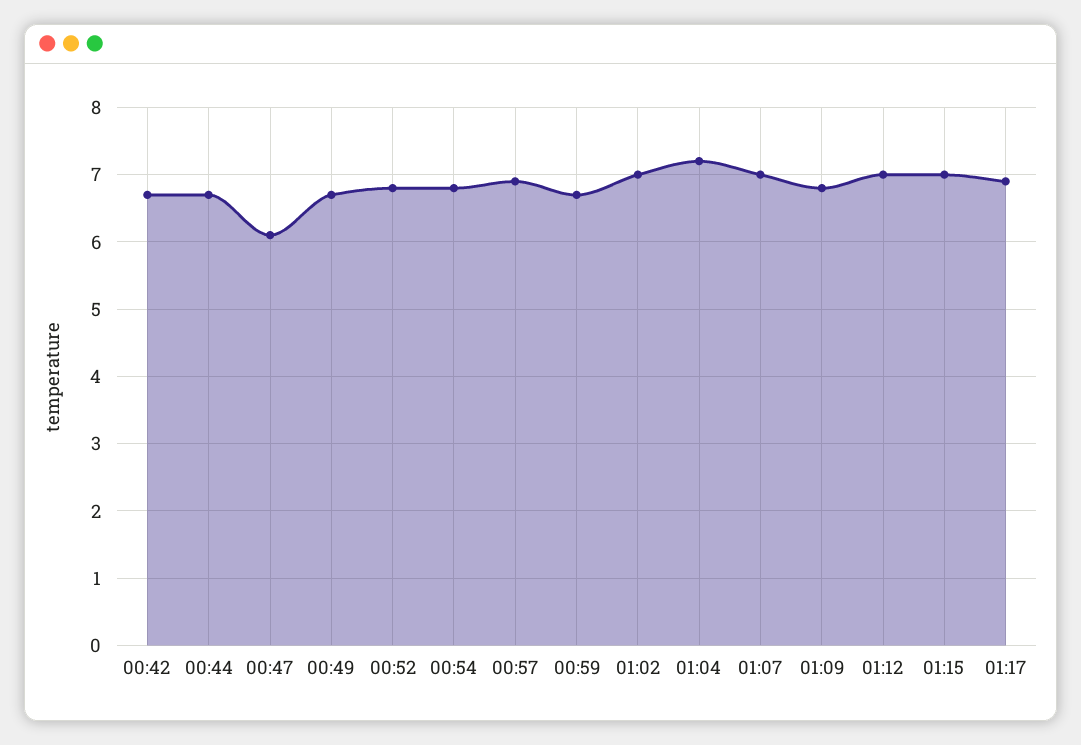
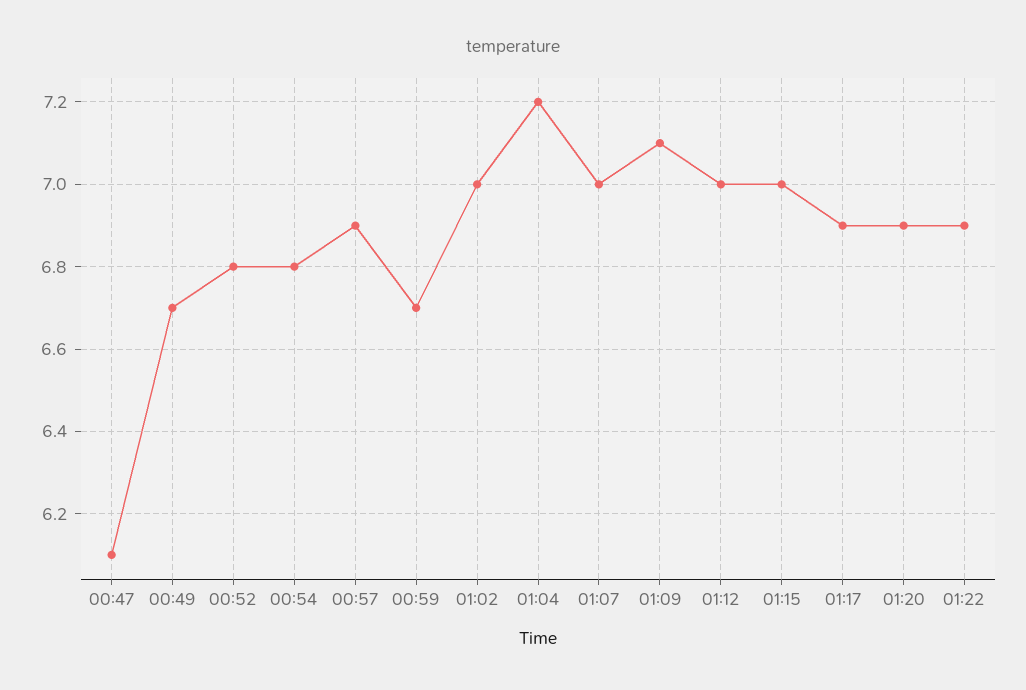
00:42: 6.7 -> none
00:44: 6.7 -> none
01:09: 6.8 -> 7.1
01:20: none -> 6.9
01:22: none -> 6.9

